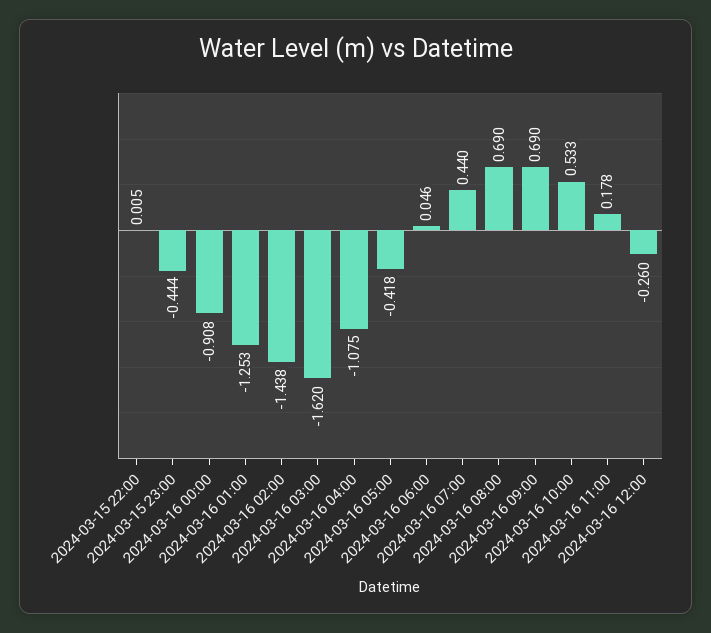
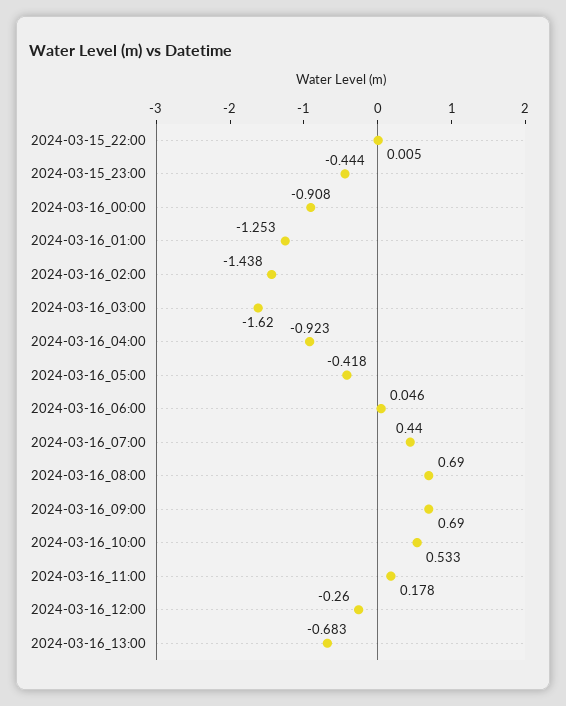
2024-03-16 04:00: -1.075 -> -0.923
2024-03-16_13:00: none -> -0.683

